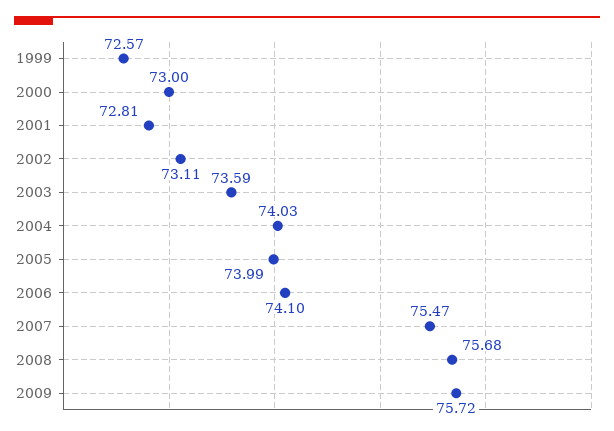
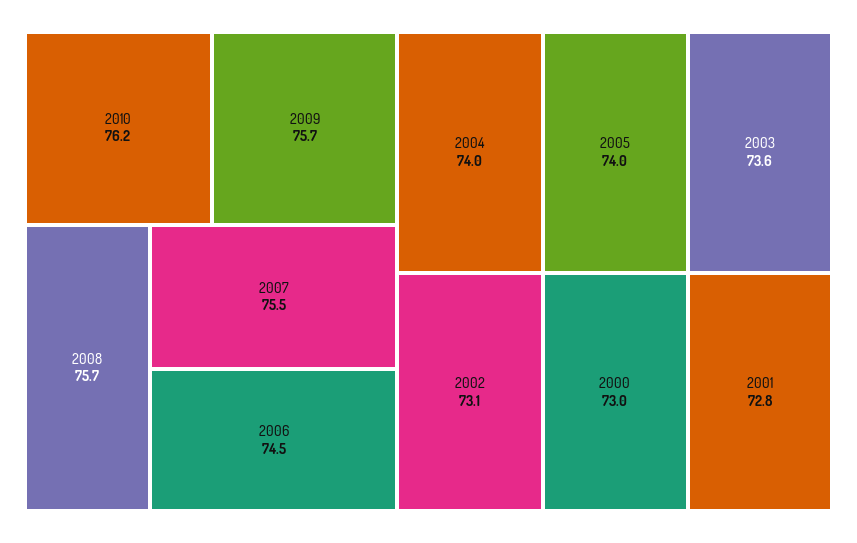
1999: 72.57 -> none
2006: 74.1 -> 74.5
2010: none -> 76.2

